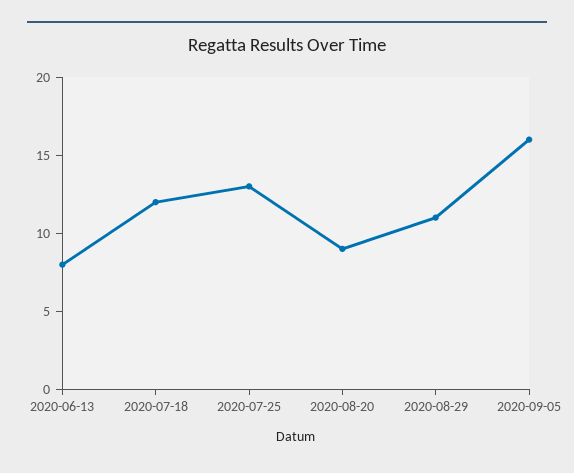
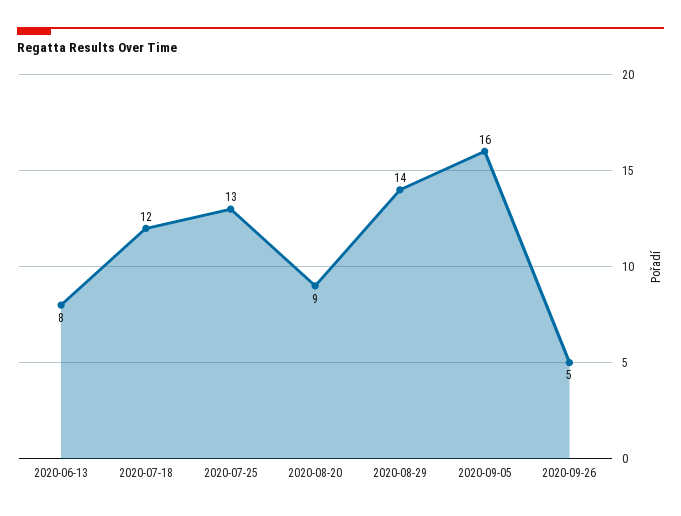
2020-08-29: 11 -> 14
2020-09-26: none -> 5

